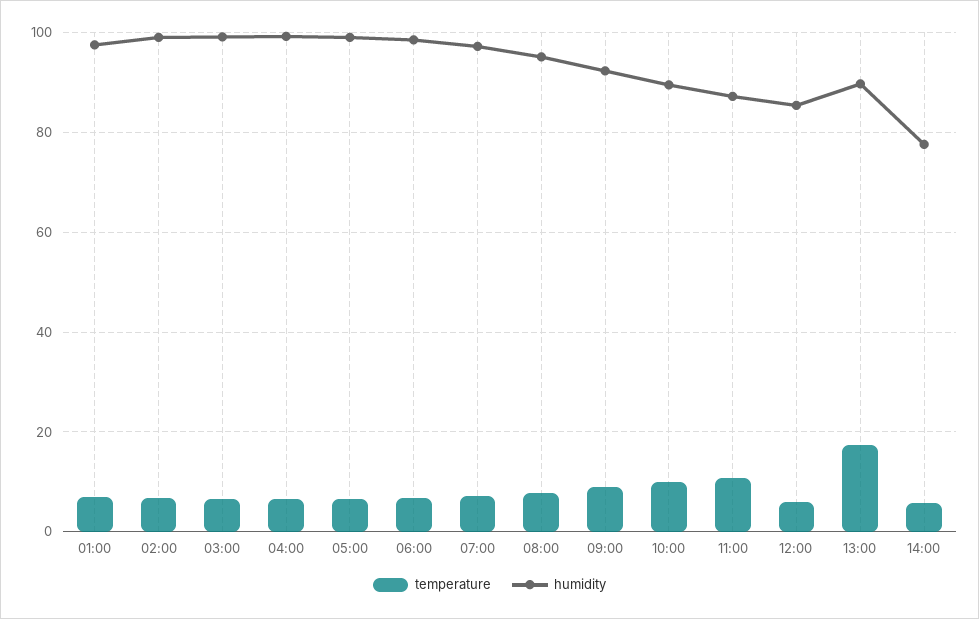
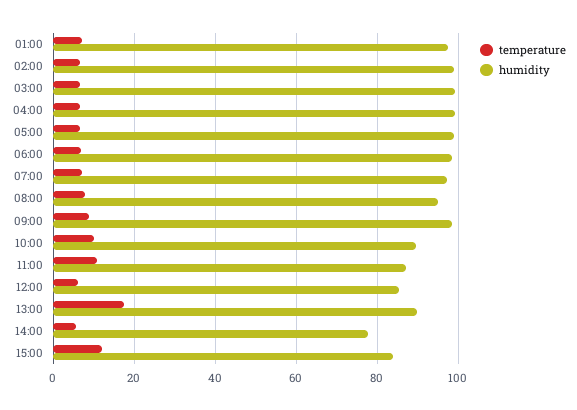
humidity, 09:00: 92 -> 98
temperature, 15:00: none -> 12
humidity, 15:00: none -> 84

